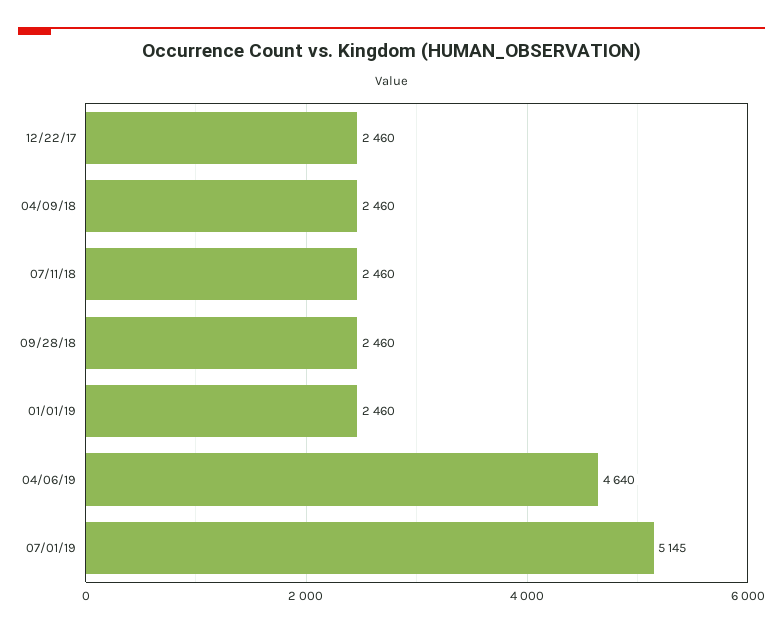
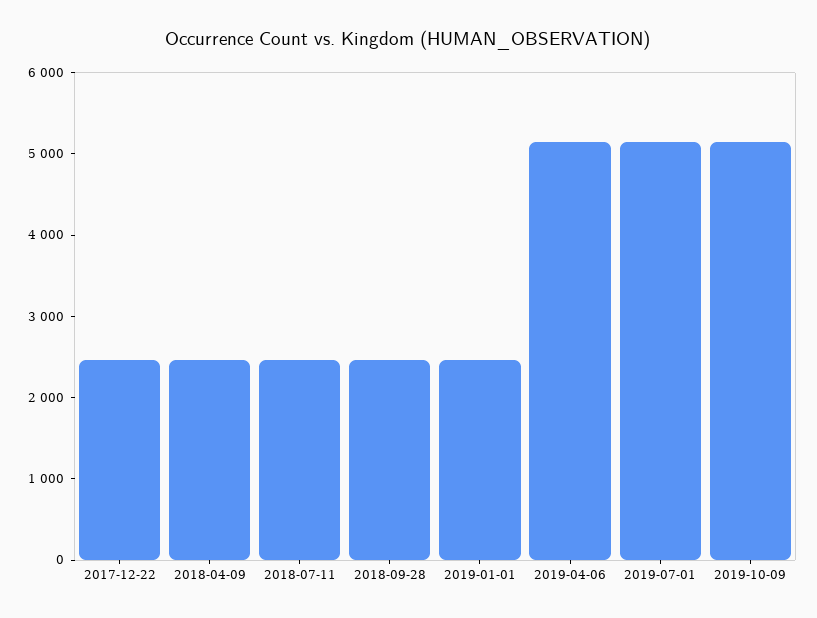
04/06/19: 4640 -> 5200
2019-10-09: none -> 5200

